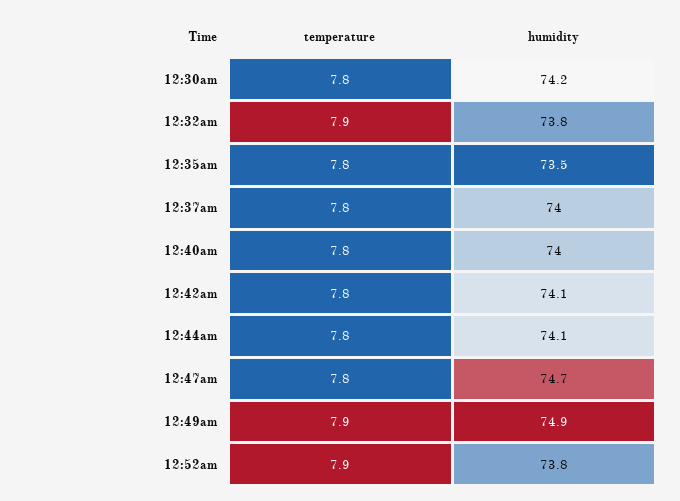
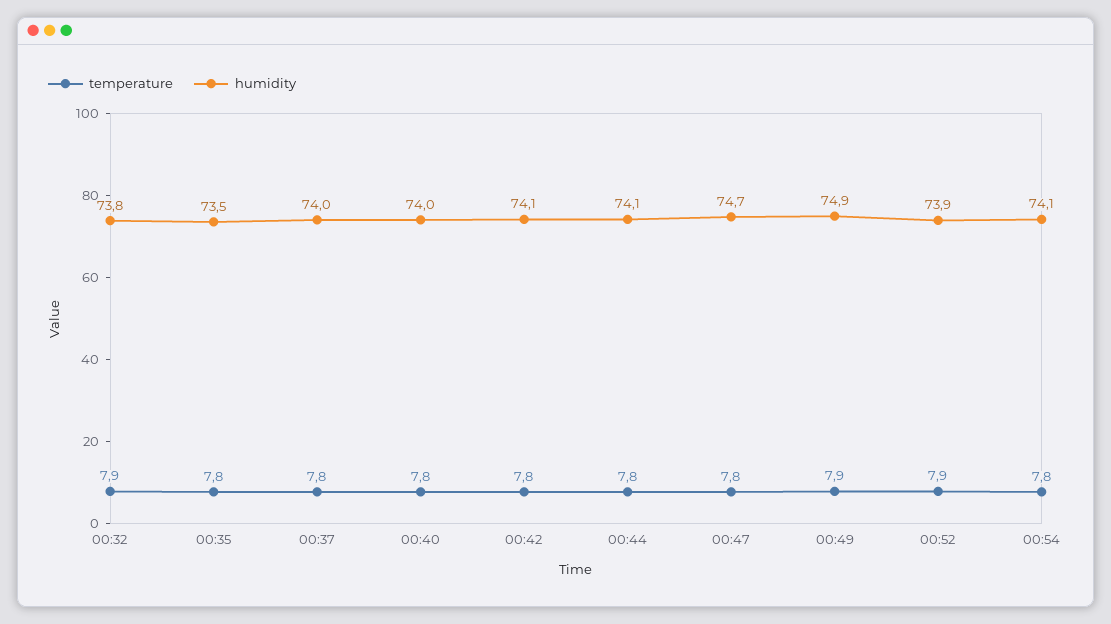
temperature, 12:30am: 7.8 -> none
humidity, 12:30am: 74.2 -> none
humidity, 12:52am: 73.8 -> 73.9
temperature, 00:54: none -> 7.8
humidity, 00:54: none -> 74.1

